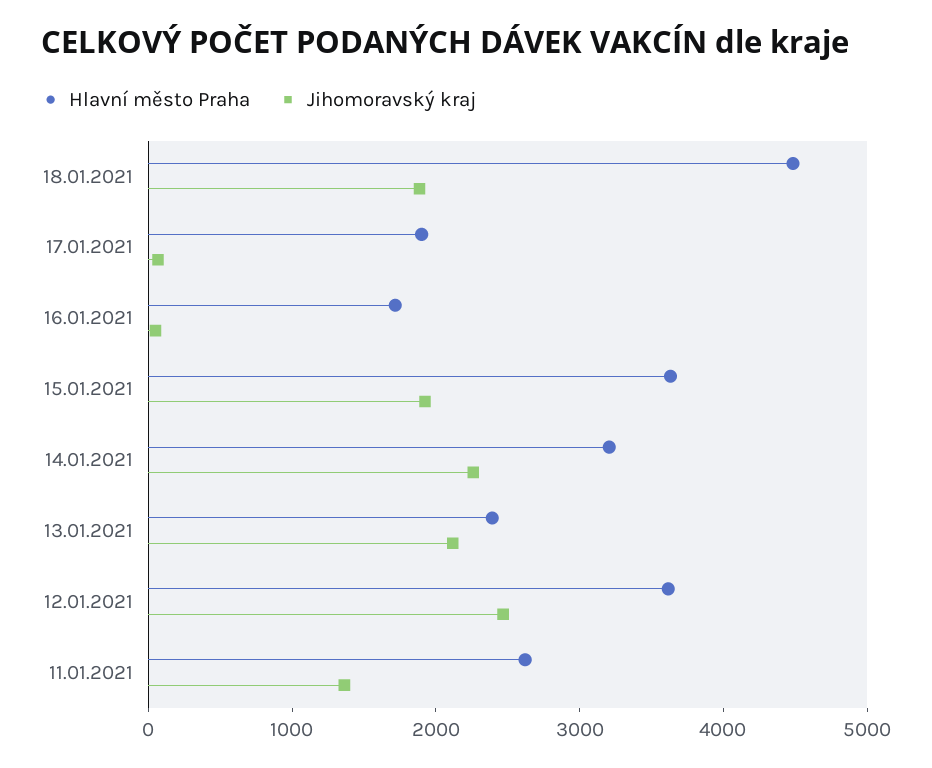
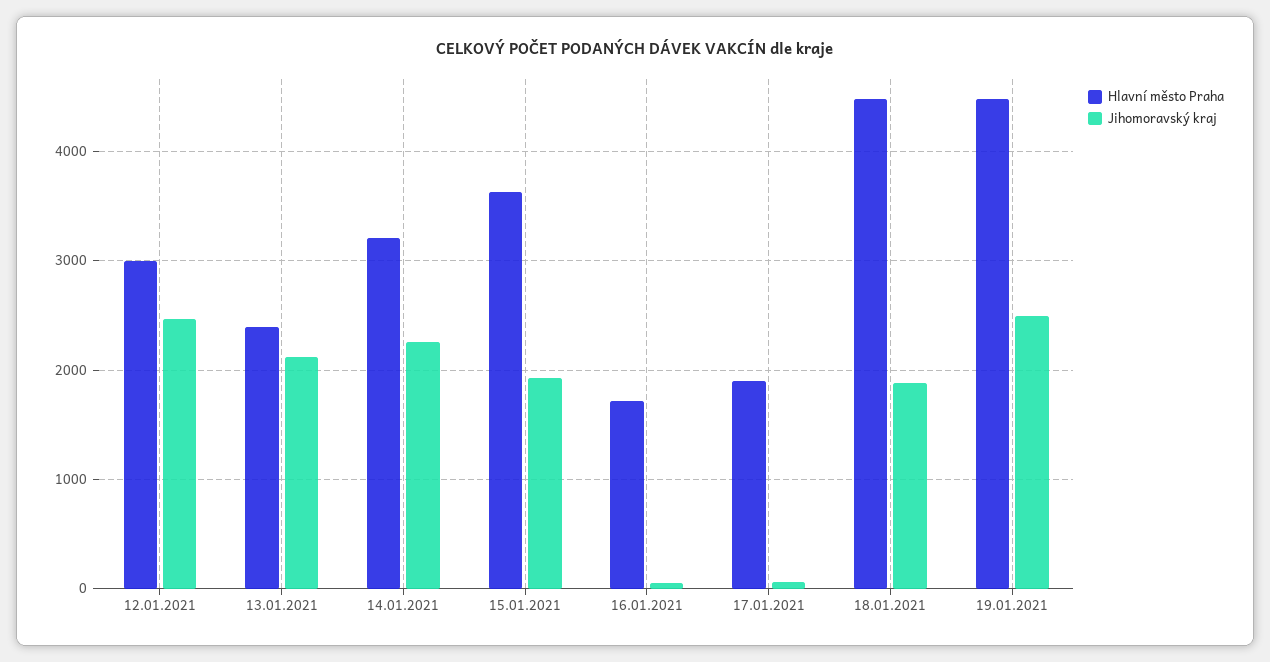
Hlavní město Praha, 12.01.2021: 3600 -> 3000
Hlavní město Praha, 11.01.2021: 2600 -> none
Jihomoravský kraj, 11.01.2021: 1400 -> none
Hlavní město Praha, 19.01.2021: none -> 4500
Jihomoravský kraj, 19.01.2021: none -> 2500

